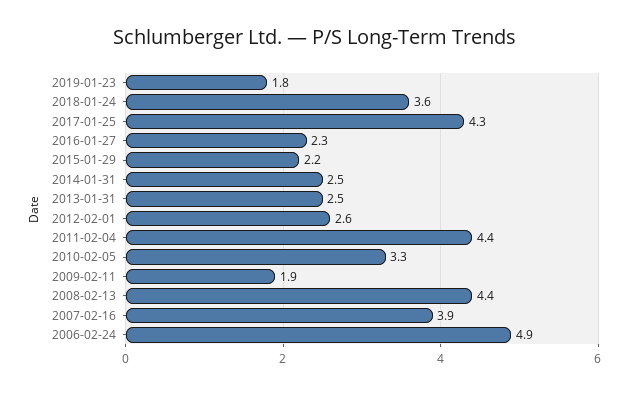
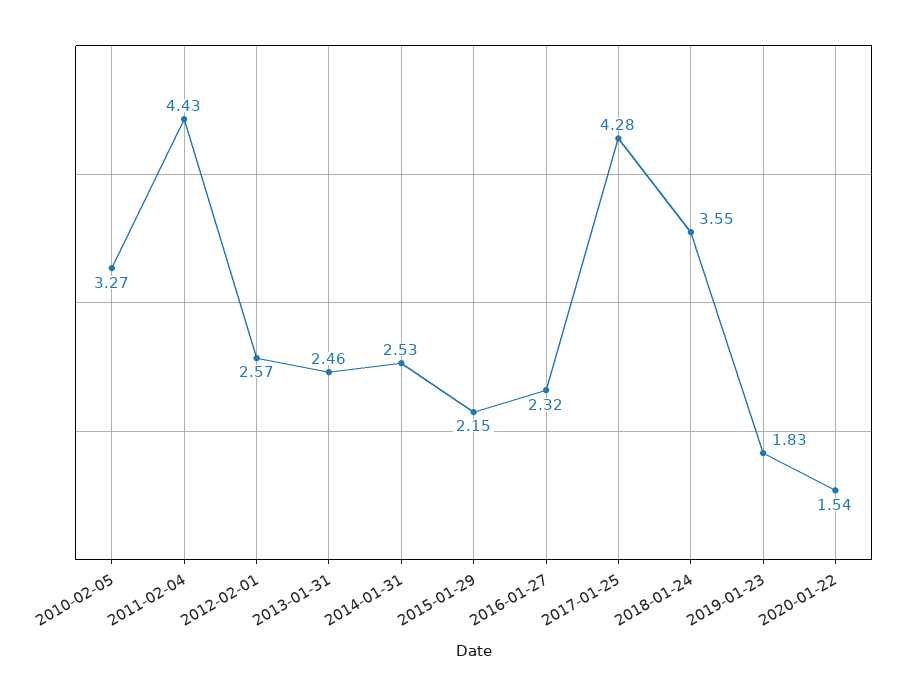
2009-02-11: 1.9 -> none
2008-02-13: 4.4 -> none
2007-02-16: 3.9 -> none
2006-02-24: 4.9 -> none
2020-01-22: none -> 1.54

